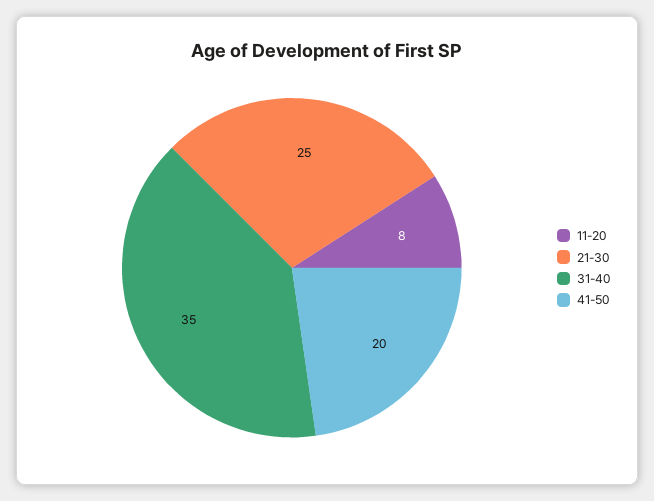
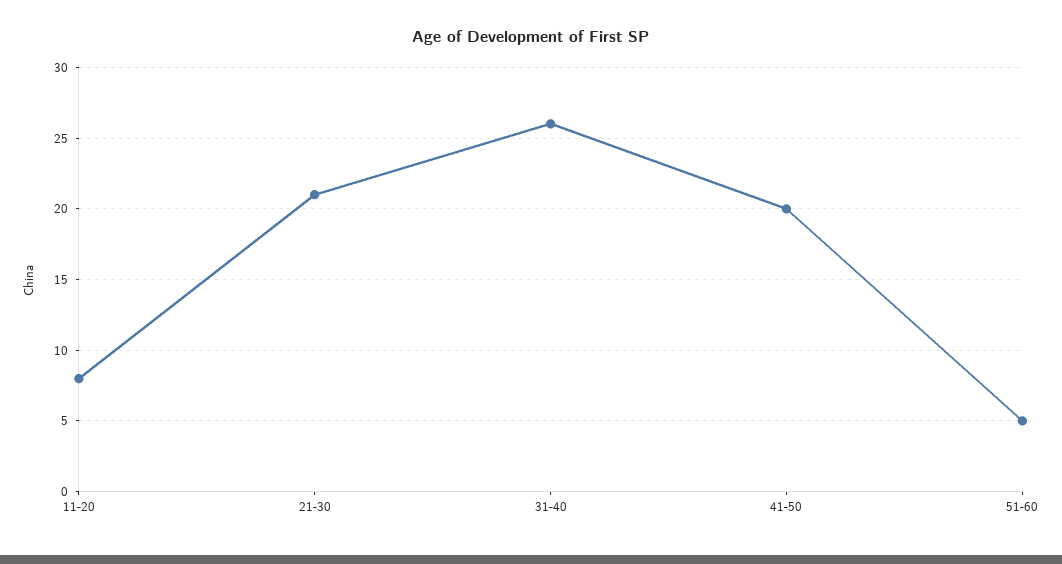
21-30: 25 -> 21
31-40: 35 -> 26
51-60: none -> 5

